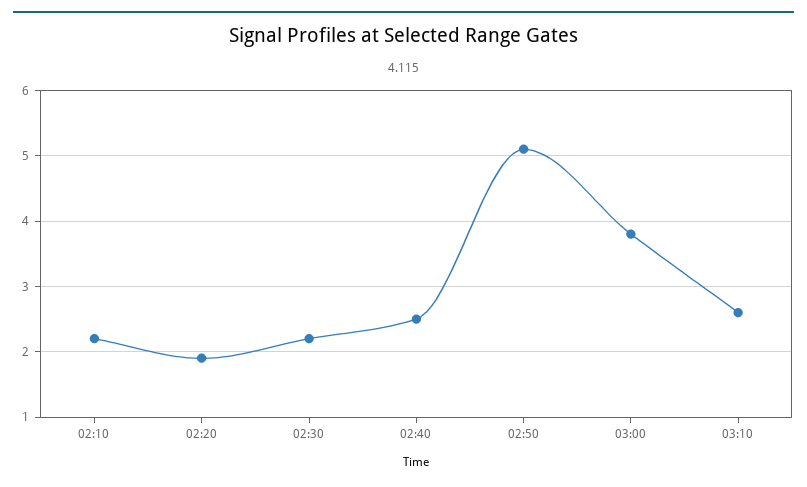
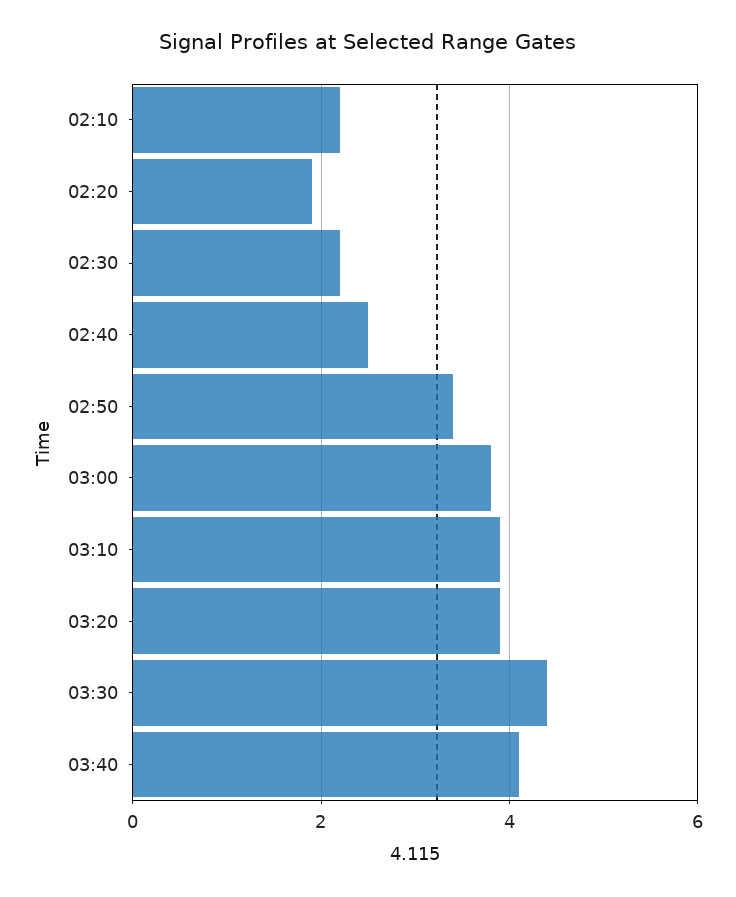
02:50: 5.1 -> 3.5
03:10: 2.6 -> 4
03:20: none -> 4
03:30: none -> 4.5
03:40: none -> 4

